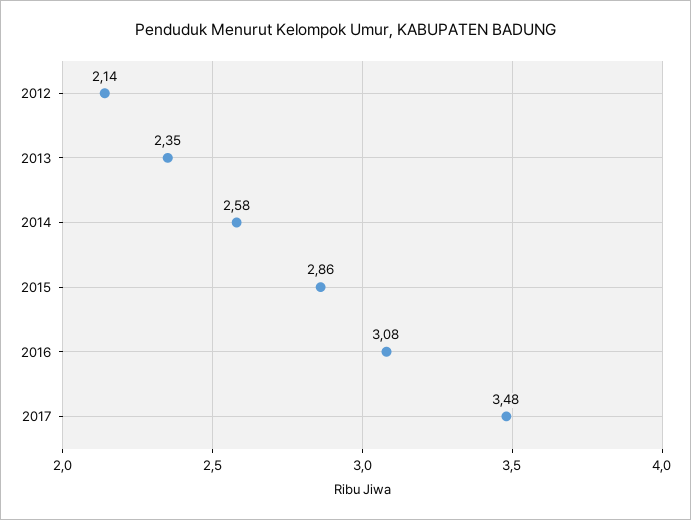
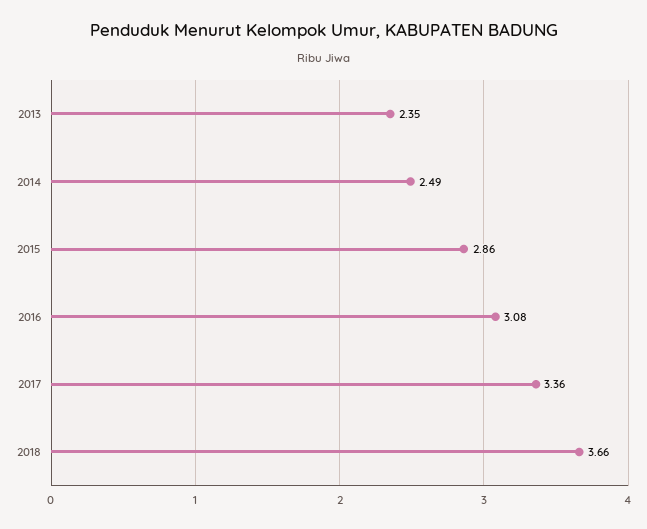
2012: 2.14 -> none
2014: 2.58 -> 2.49
2017: 3.48 -> 3.36
2018: none -> 3.66

